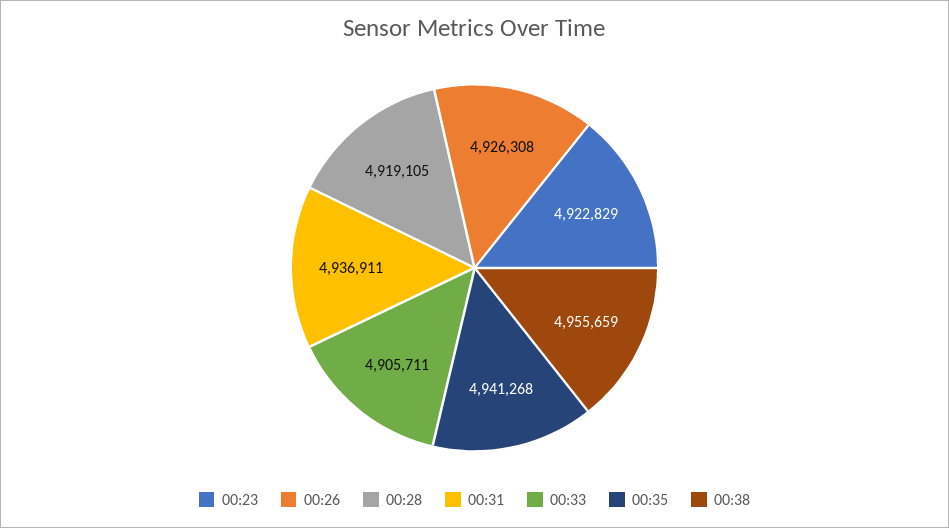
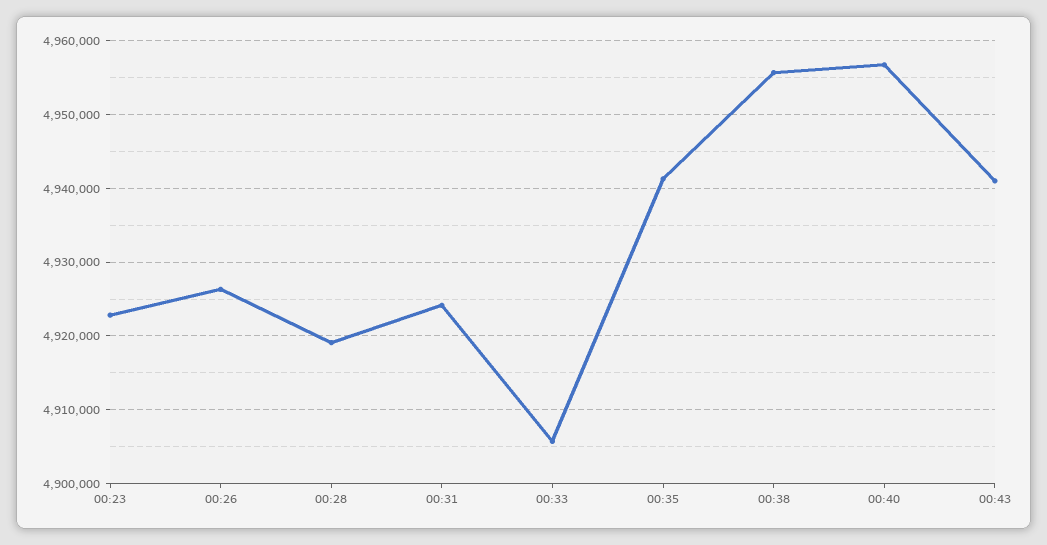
00:31: 4936911 -> 4924000
00:40: none -> 4957000
00:43: none -> 4941000

